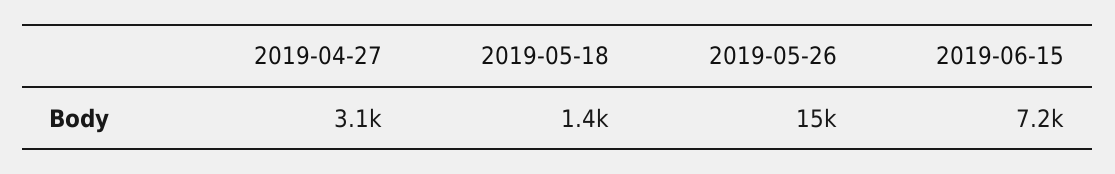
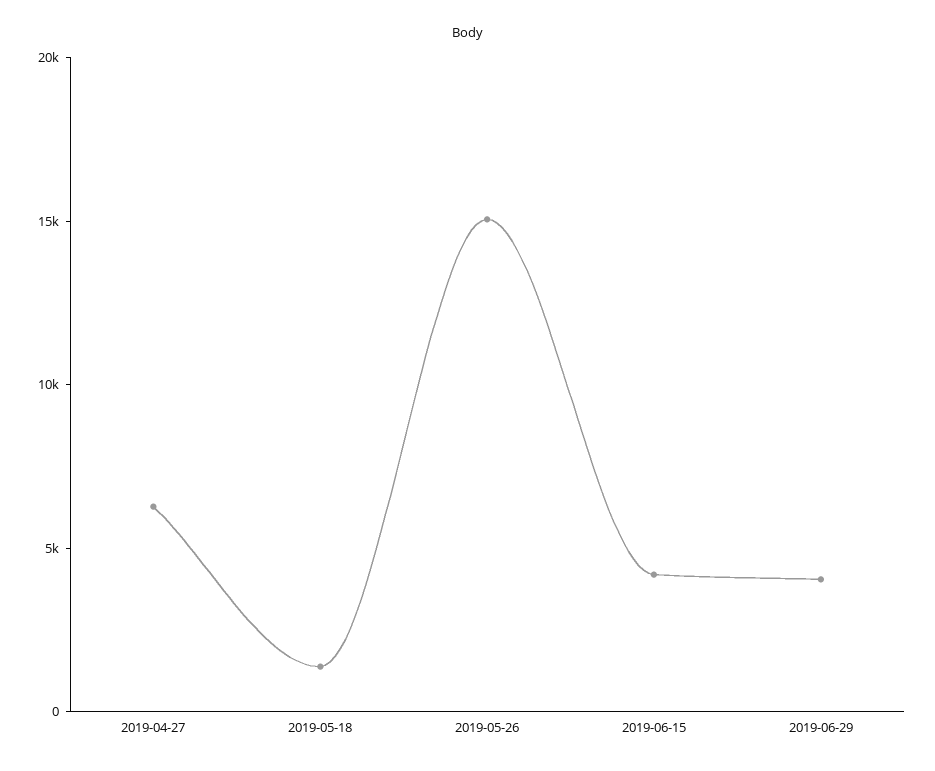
2019-04-27: 3100 -> 6000
2019-06-15: 7200 -> 4000
2019-06-29: none -> 4000

